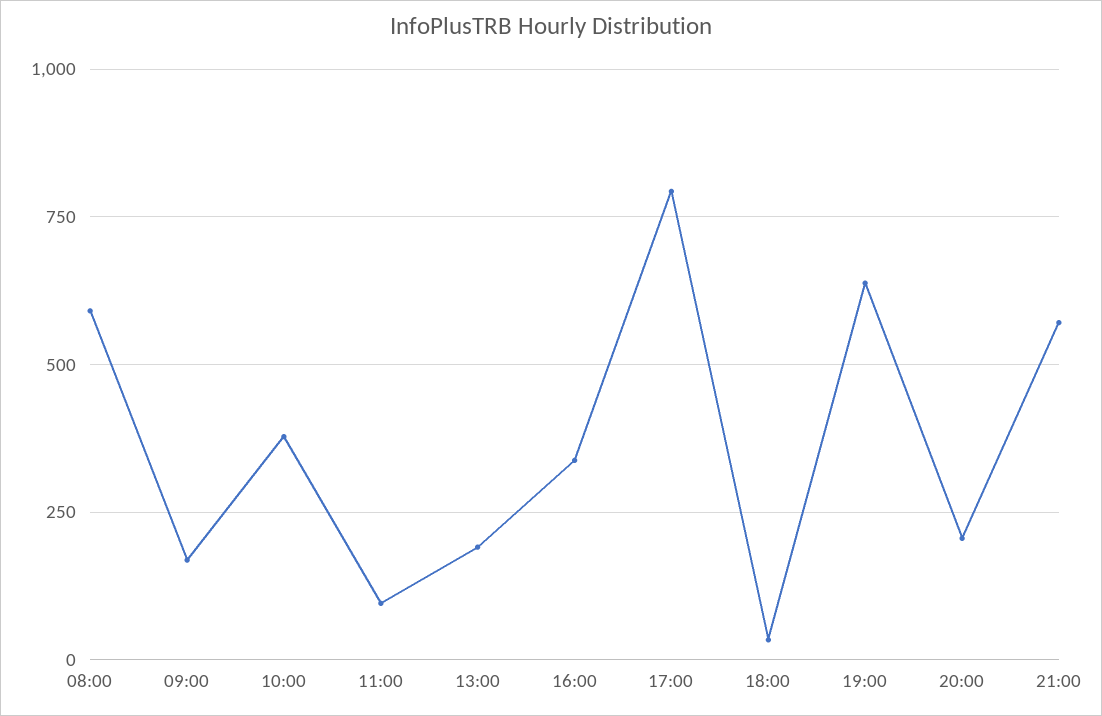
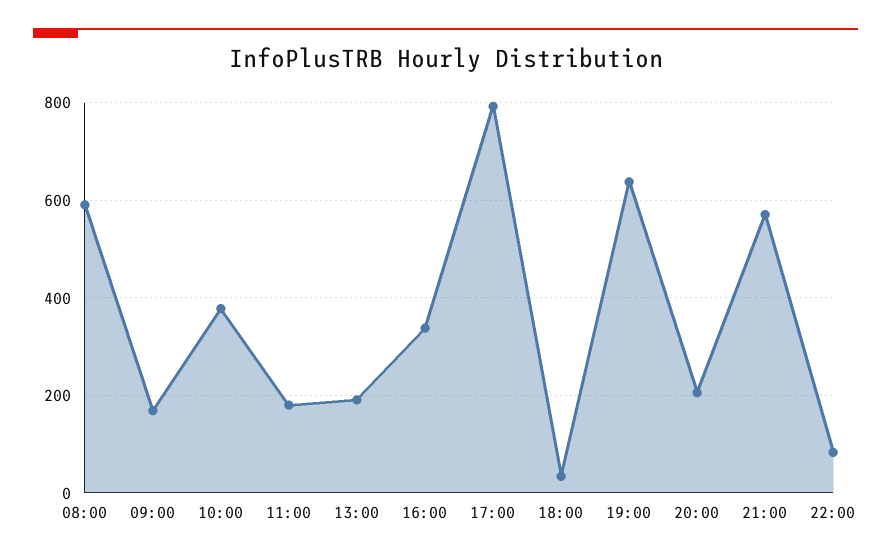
11:00: 100 -> 180
22:00: none -> 80

